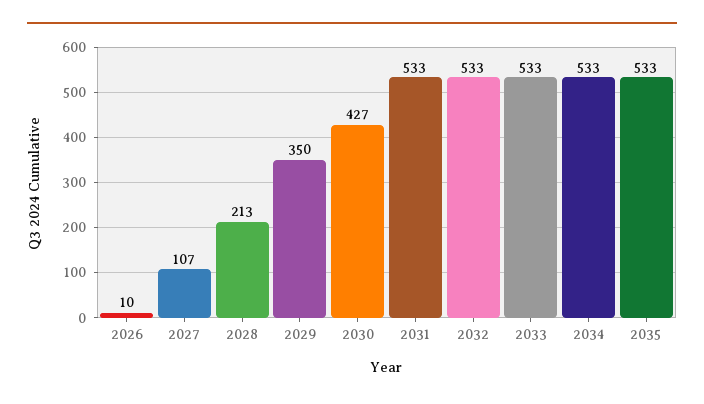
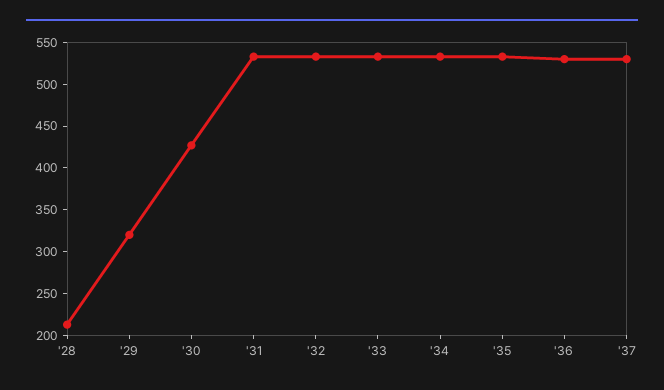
2026: 10 -> none
2027: 107 -> none
2029: 350 -> 320
'36: none -> 530
'37: none -> 530

